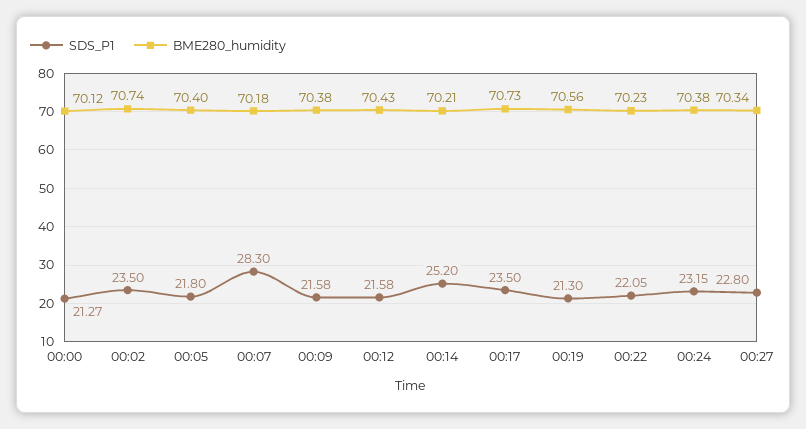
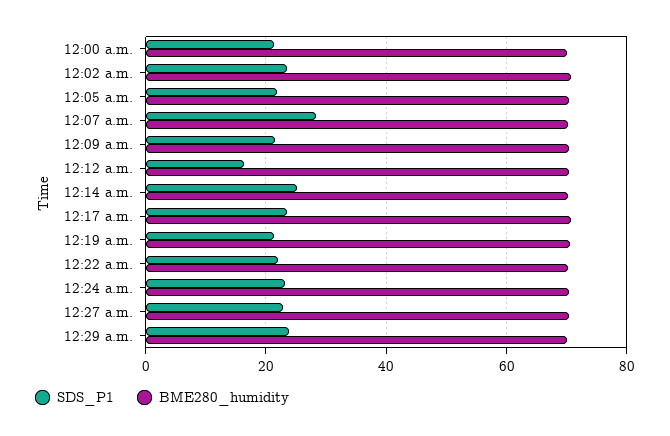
SDS_P1, 00:12: 21.58 -> 16
SDS_P1, 12:29 a.m.: none -> 24
BME280_humidity, 12:29 a.m.: none -> 70

